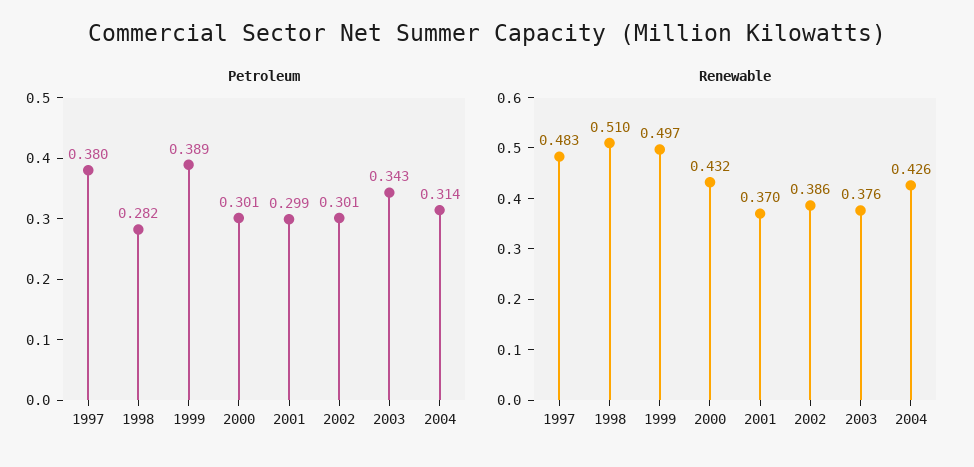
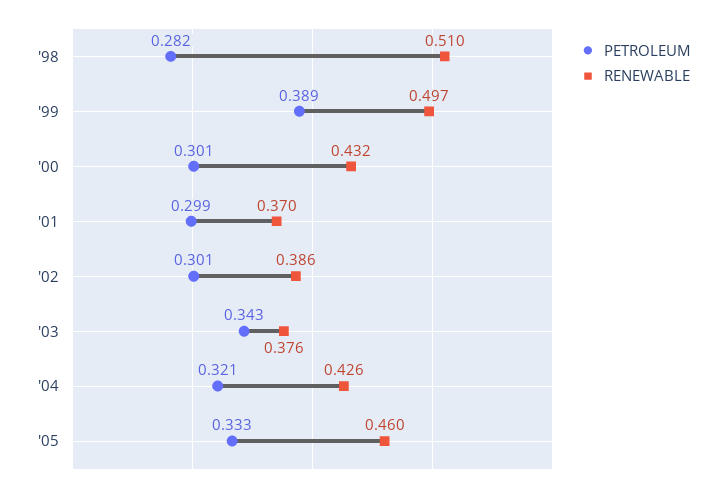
Petroleum, 1997: 0.38 -> none
Petroleum, 2004: 0.314 -> 0.321
Renewable, 1997: 0.483 -> none
Petroleum, '05: none -> 0.333
Renewable, '05: none -> 0.46

